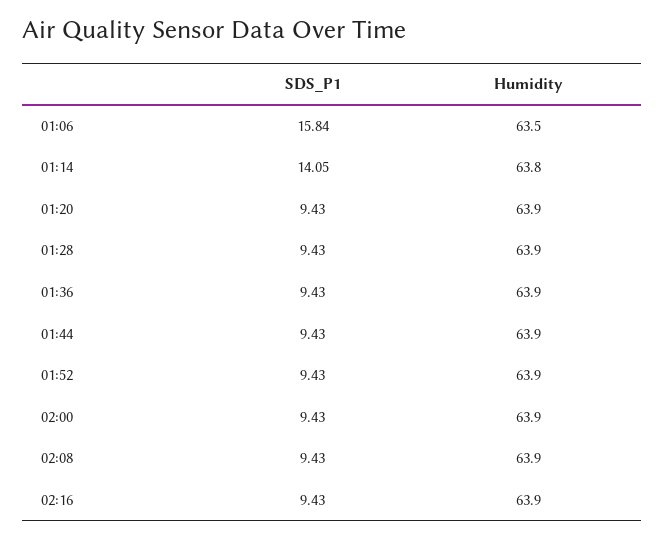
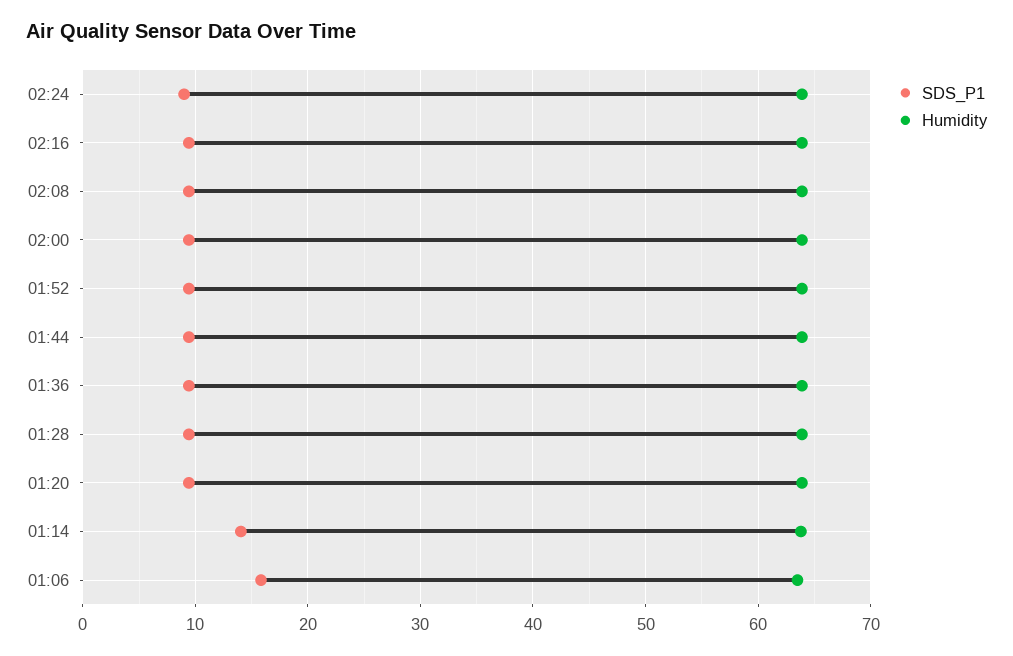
SDS_P1, 02:24: none -> 9
Humidity, 02:24: none -> 64

